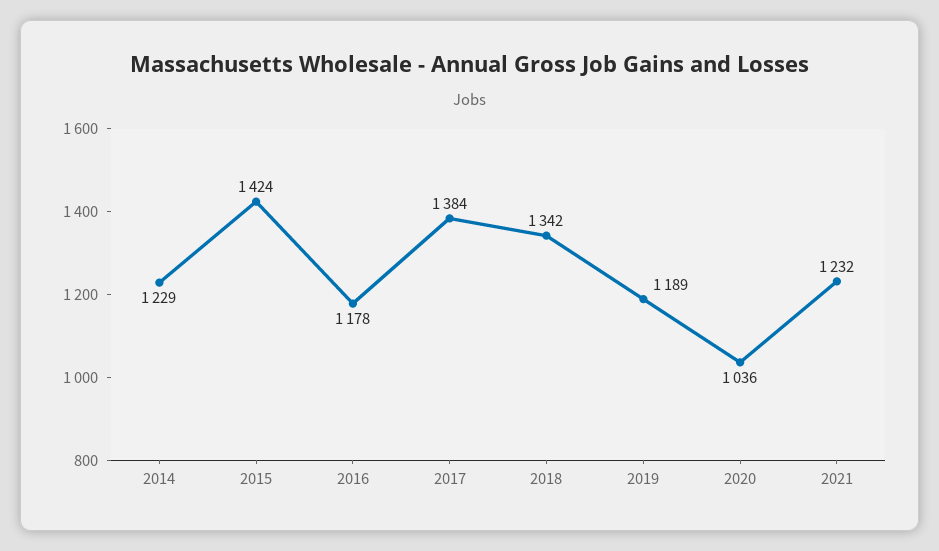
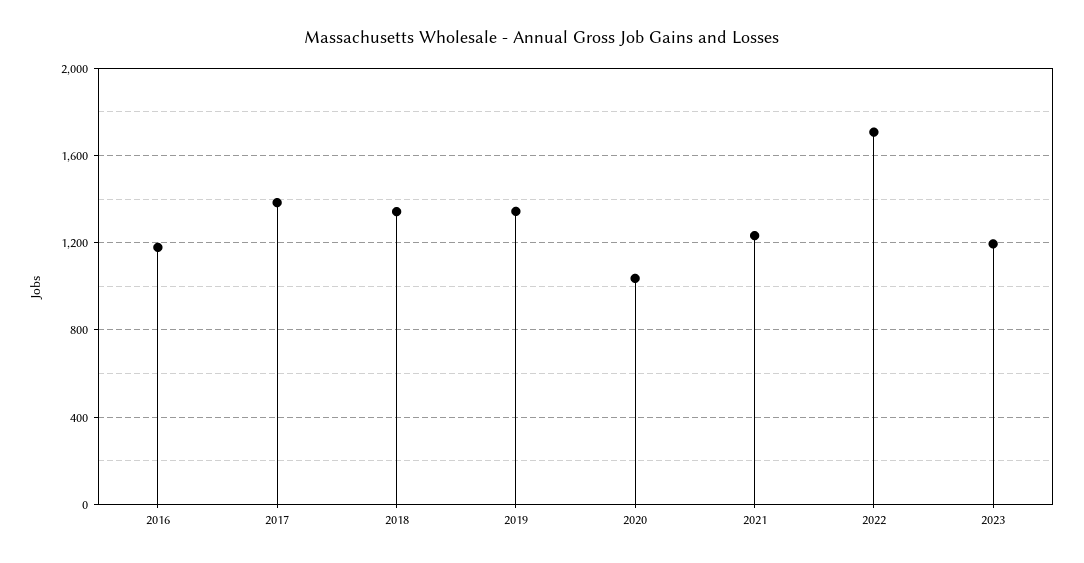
2014: 1229 -> none
2015: 1424 -> none
2019: 1189 -> 1350
2022: none -> 1700
2023: none -> 1200

